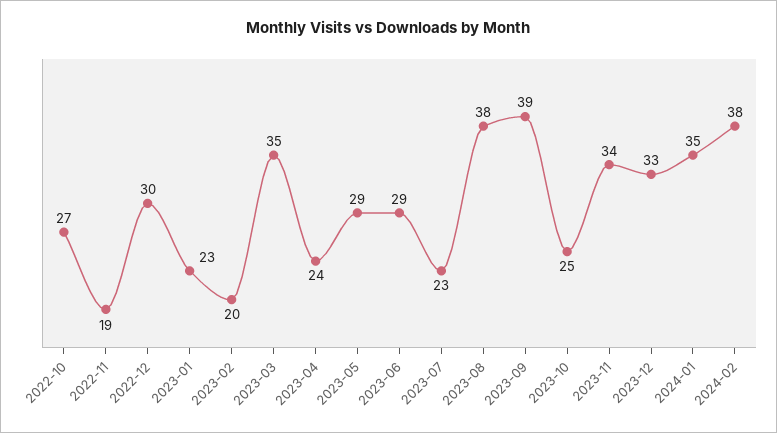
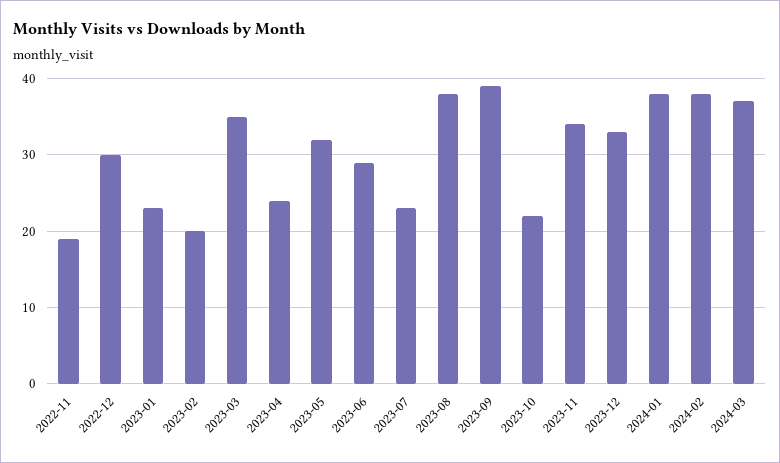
2022-10: 27 -> none
2023-05: 29 -> 32
2023-10: 25 -> 22
2024-01: 35 -> 38
2024-03: none -> 37

